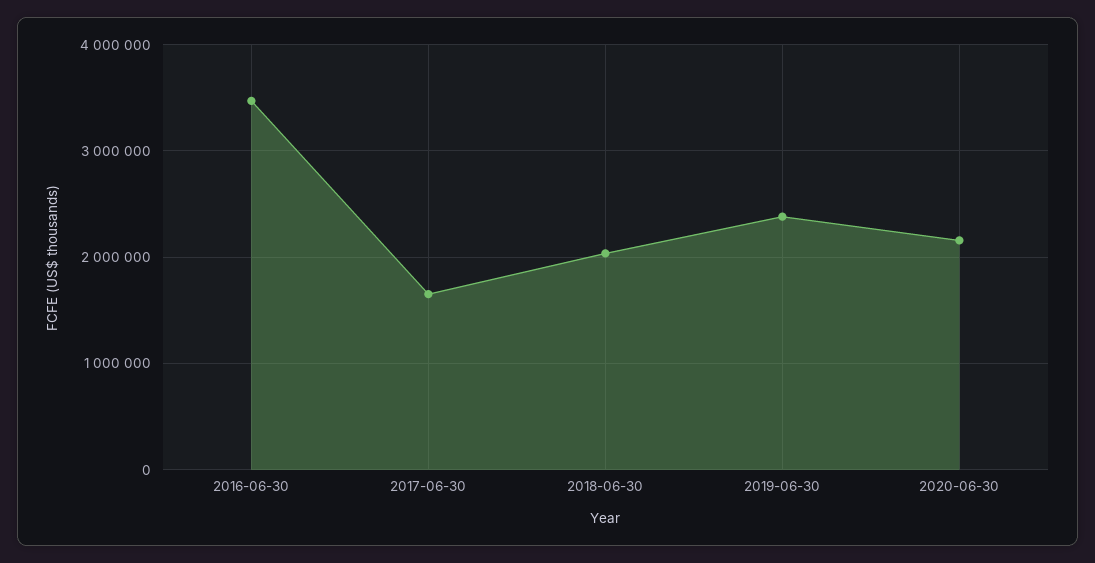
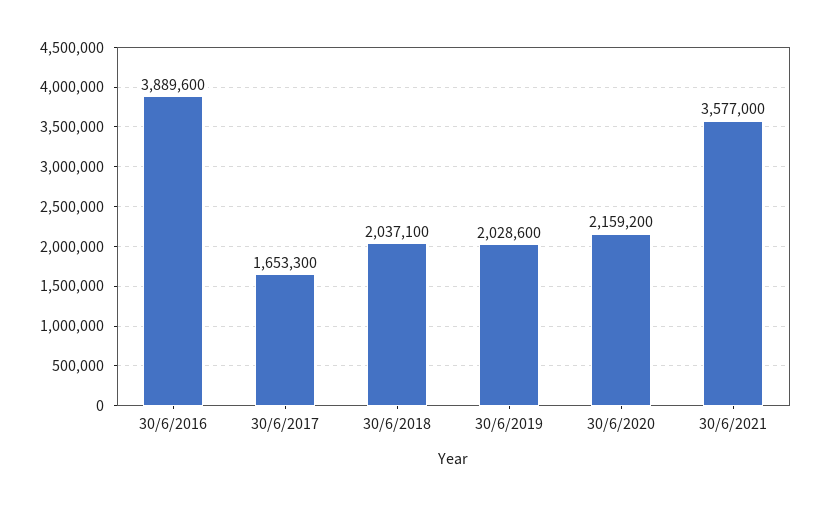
2016-06-30: 3500000 -> 3889600
2019-06-30: 2400000 -> 2028600
30/6/2021: none -> 3577000

